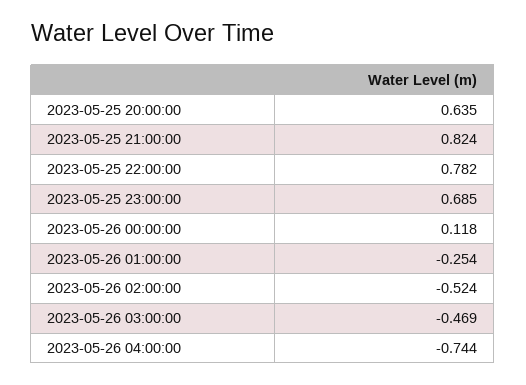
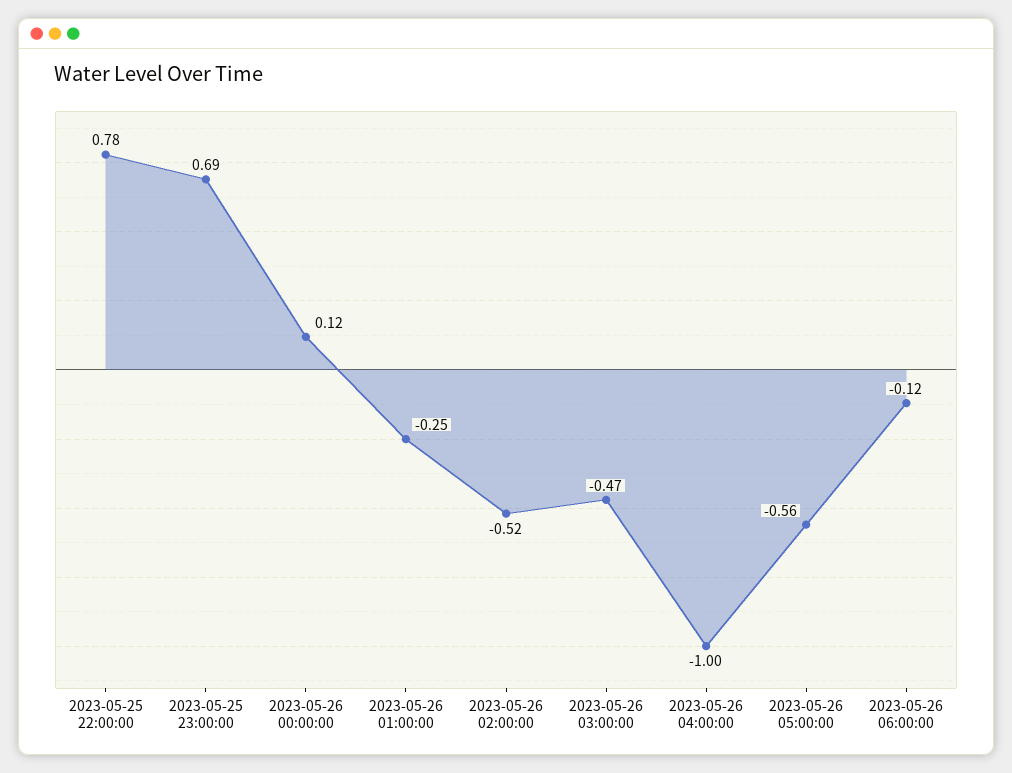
2023-05-25 20:00:00: 0.635 -> none
2023-05-25 21:00:00: 0.824 -> none
2023-05-26 04:00:00: -0.744 -> -1
2023-05-26 05:00:00: none -> -0.56
2023-05-26 06:00:00: none -> -0.12

